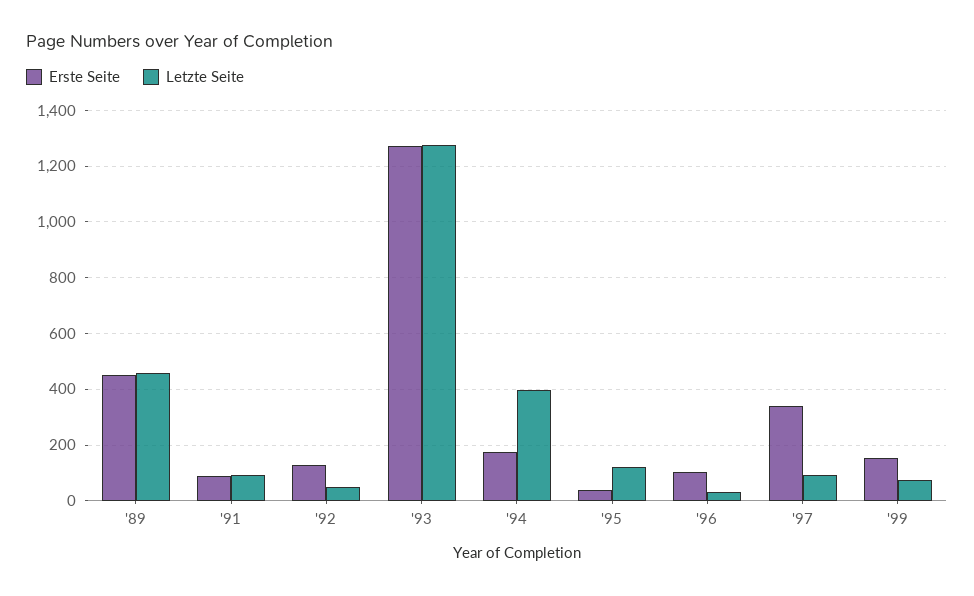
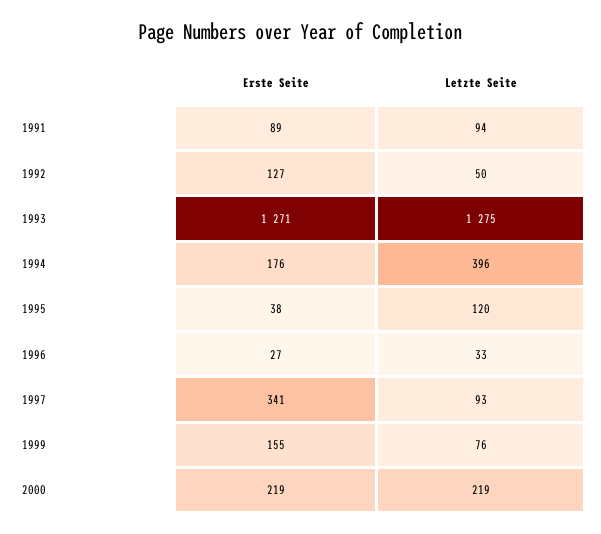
Erste Seite, '89: 450 -> none
Letzte Seite, '89: 450 -> none
Erste Seite, '96: 100 -> 27
Erste Seite, 2000: none -> 219
Letzte Seite, 2000: none -> 219

